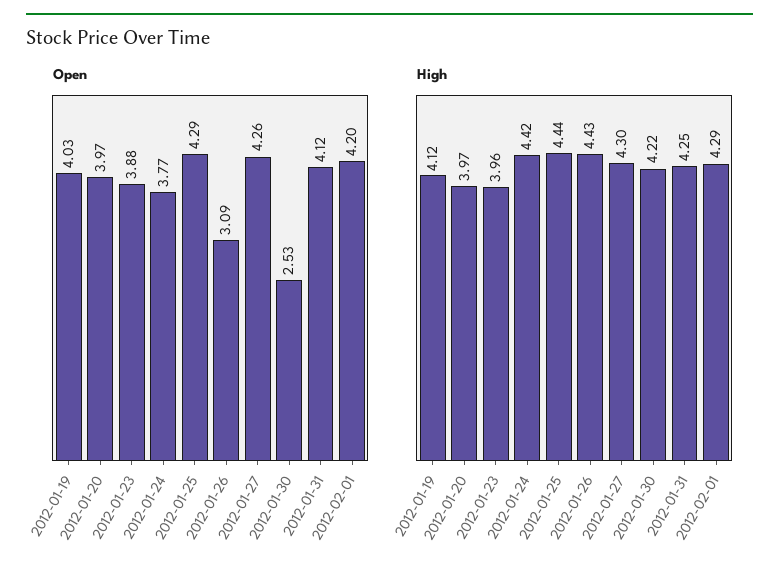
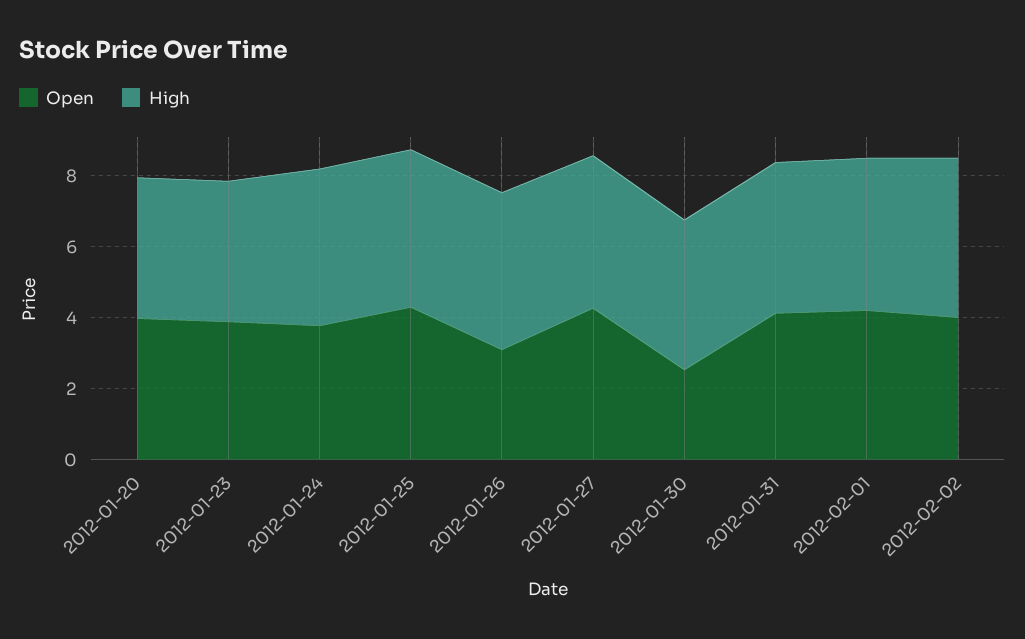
Open, 2012-01-19: 4.03 -> none
High, 2012-01-19: 4.12 -> none
Open, 2012-02-02: none -> 4
High, 2012-02-02: none -> 4.5

